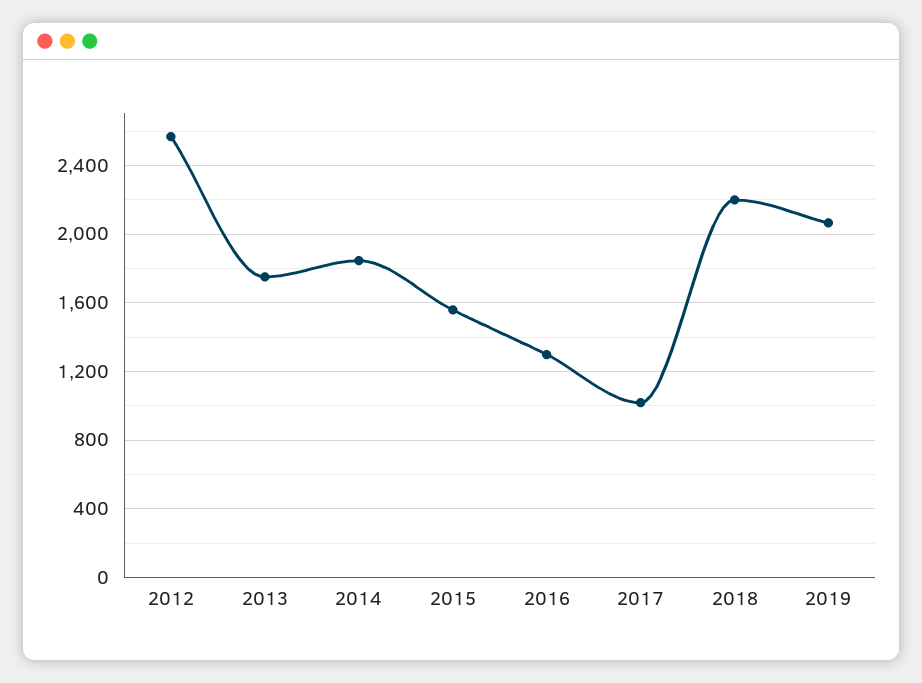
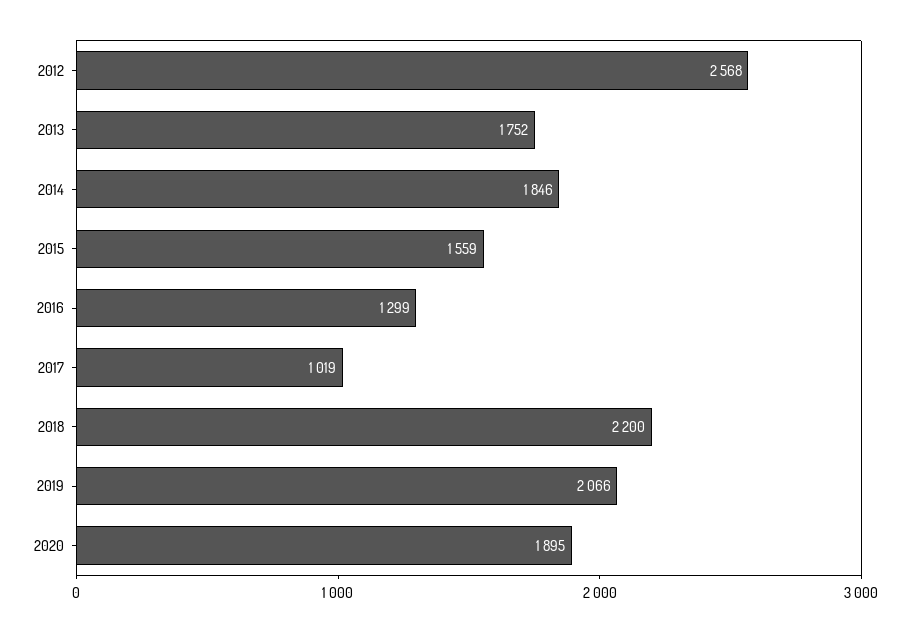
2020: none -> 1895

